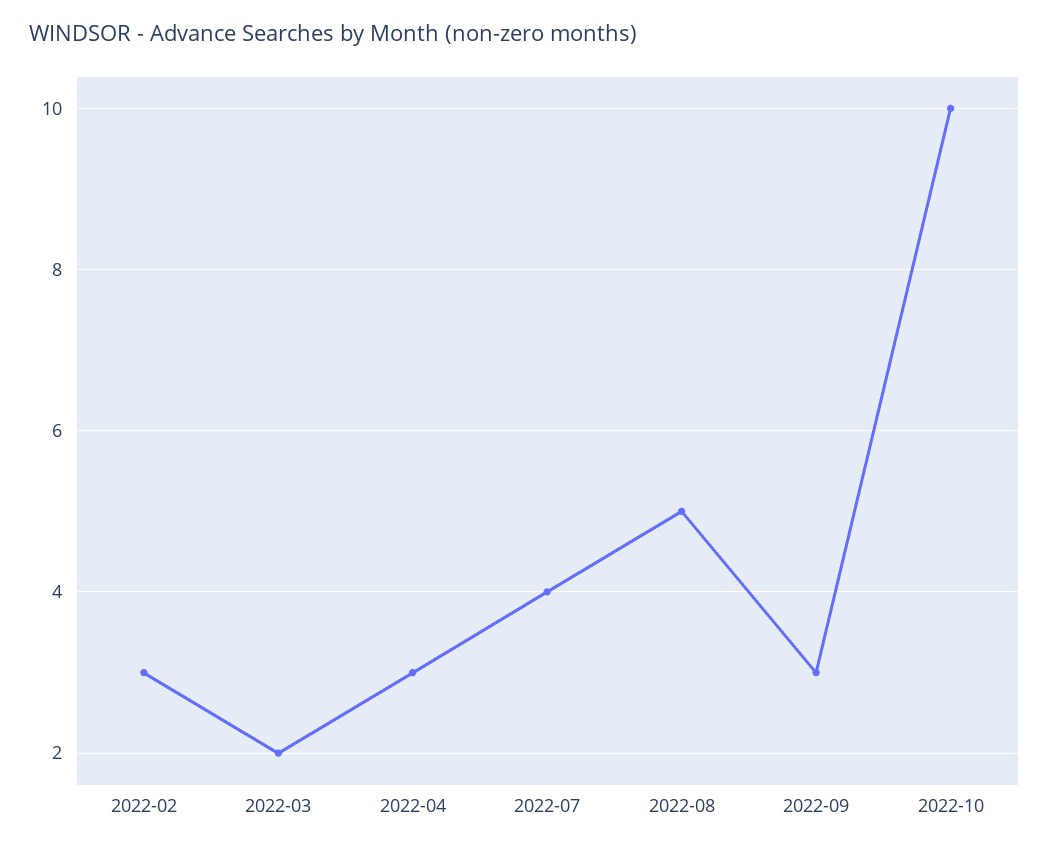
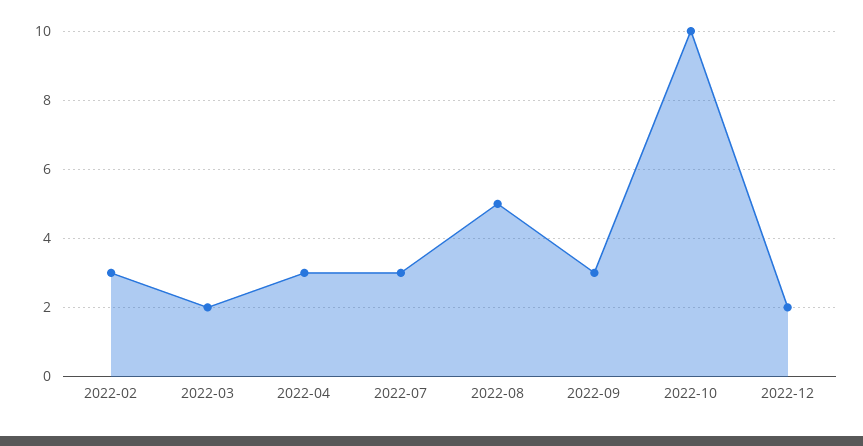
2022-07: 4 -> 3
2022-12: none -> 2

